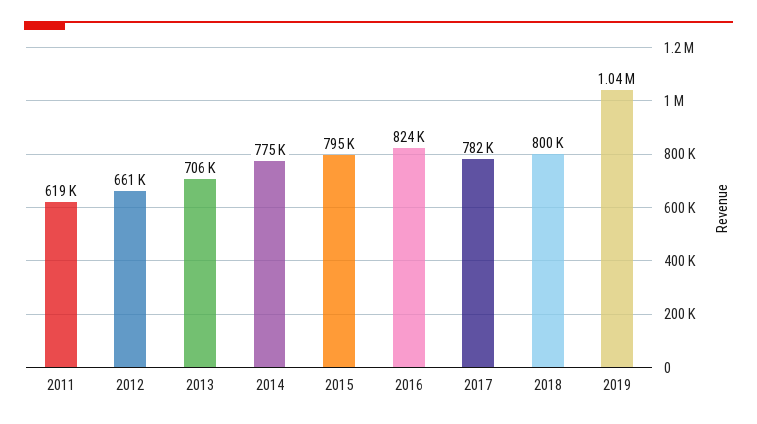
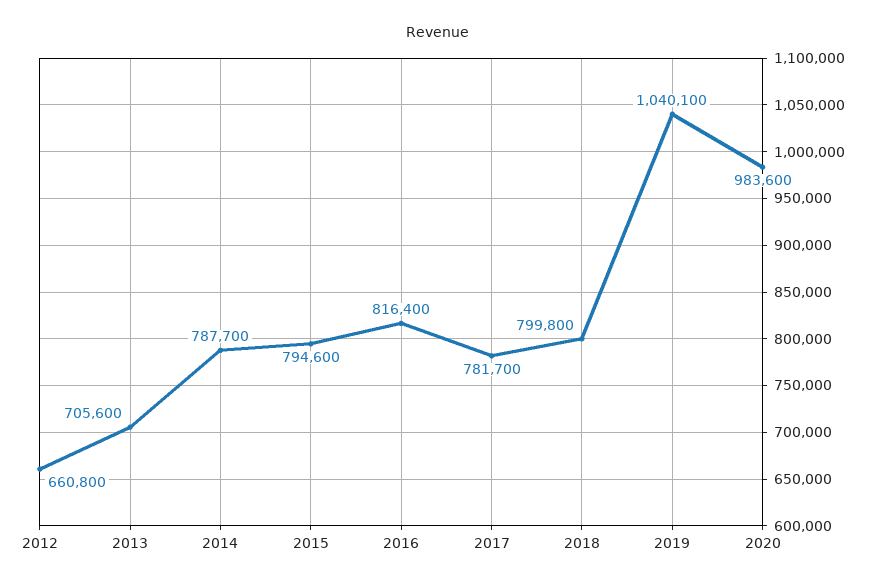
2011: 619000 -> none
2014: 775000 -> 787700
2016: 824000 -> 816400
2020: none -> 983600

